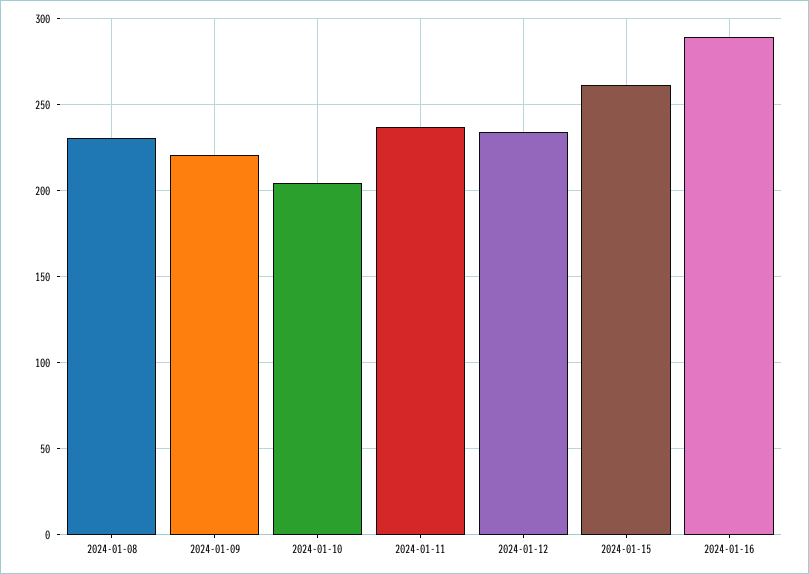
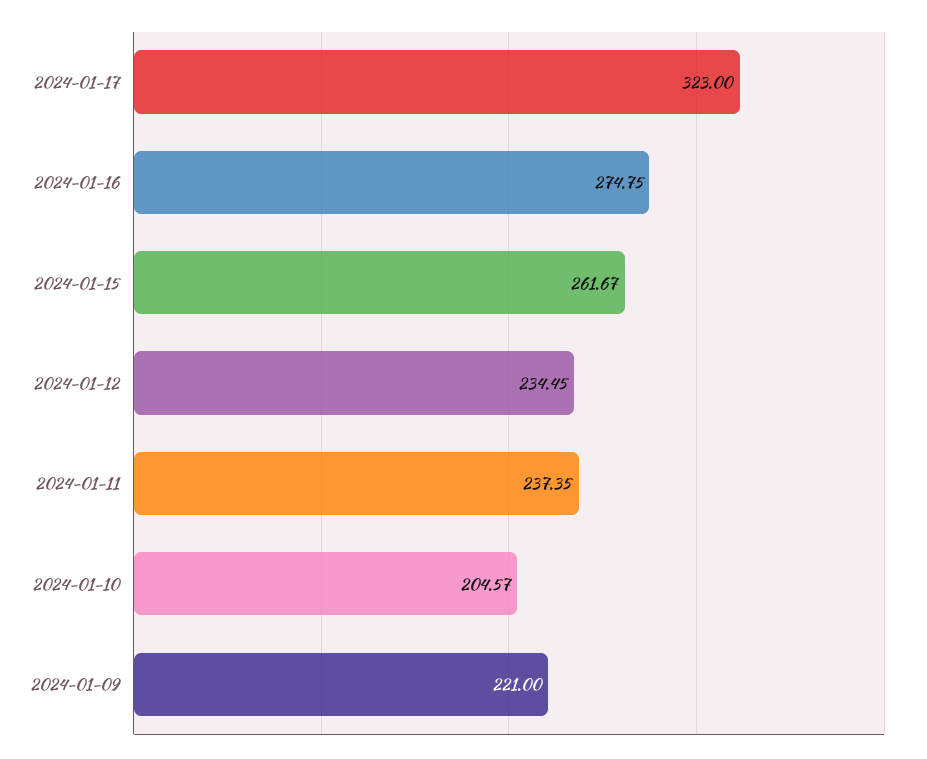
2024-01-08: 230 -> none
2024-01-16: 290 -> 274.75
2024-01-17: none -> 323

